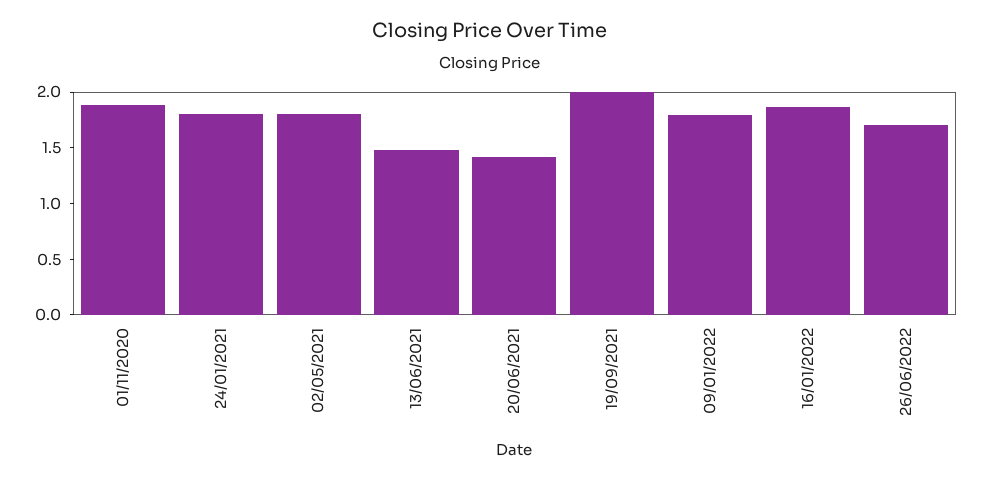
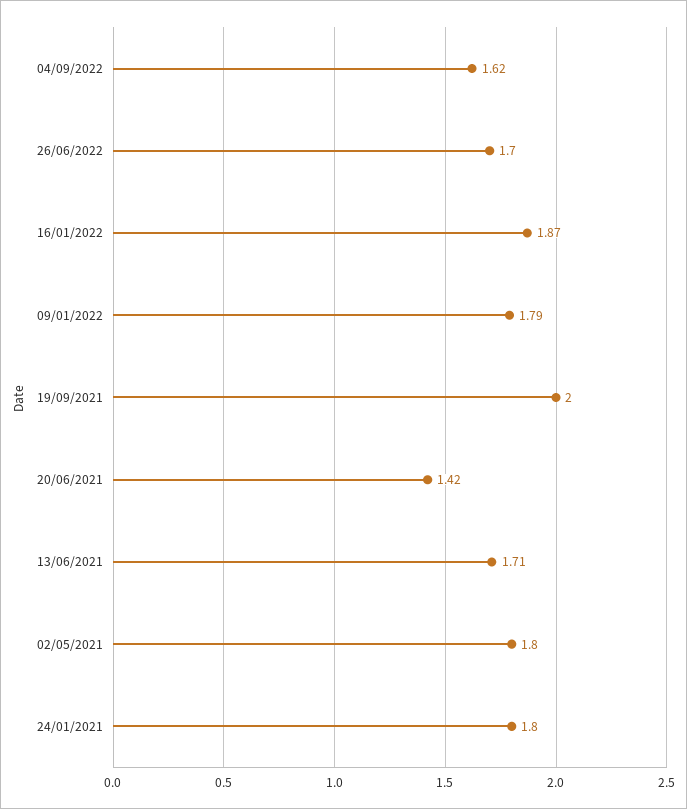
01/11/2020: 1.9 -> none
13/06/2021: 1.5 -> 1.71
04/09/2022: none -> 1.62

